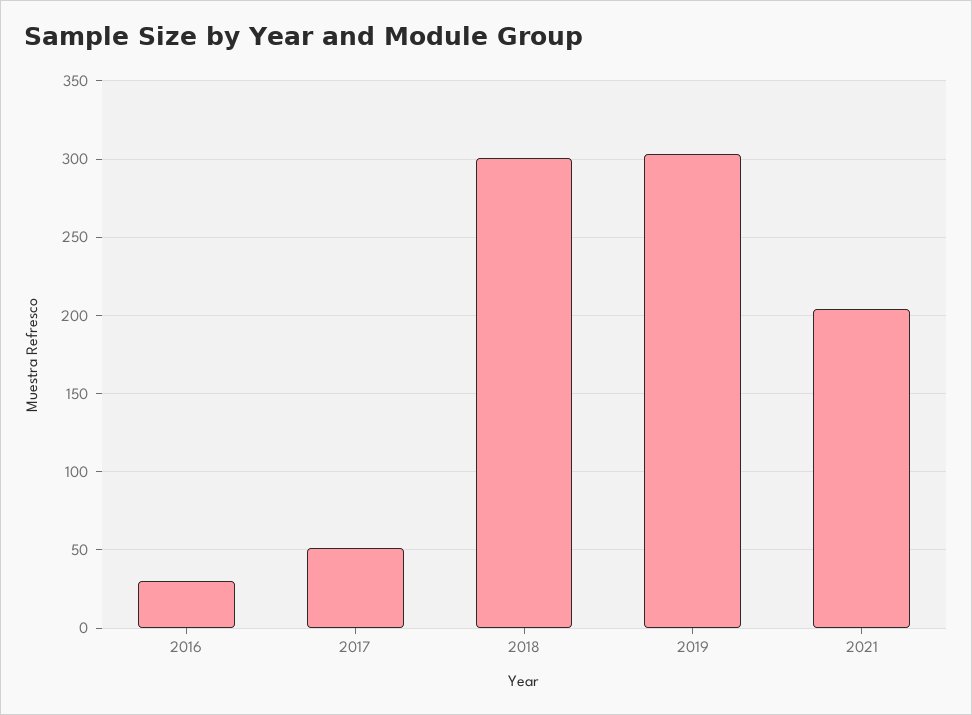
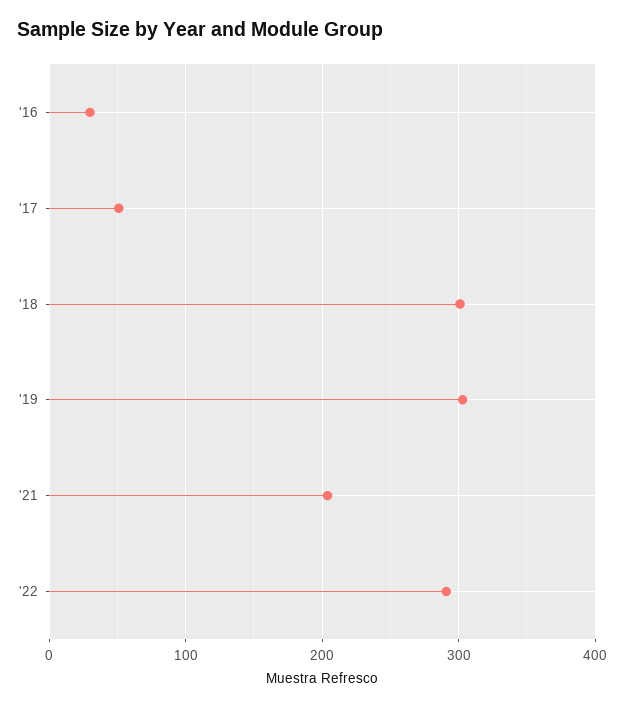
'22: none -> 290

